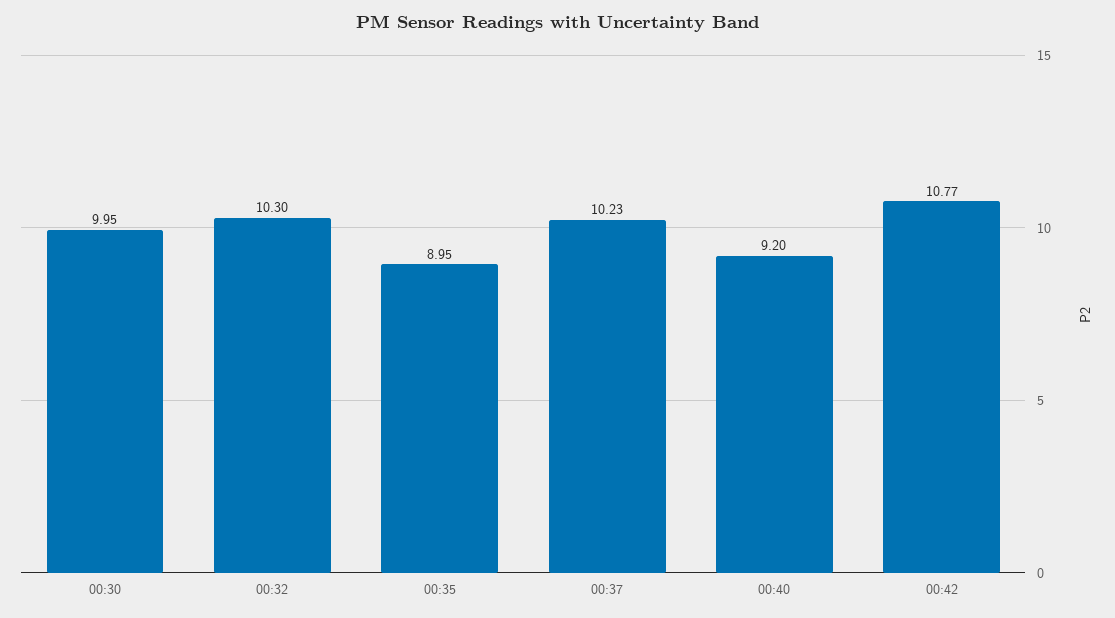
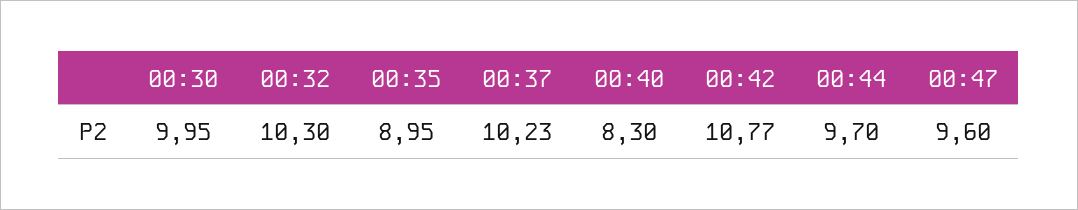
00:40: 9.2 -> 8.3
00:44: none -> 9.7
00:47: none -> 9.6

